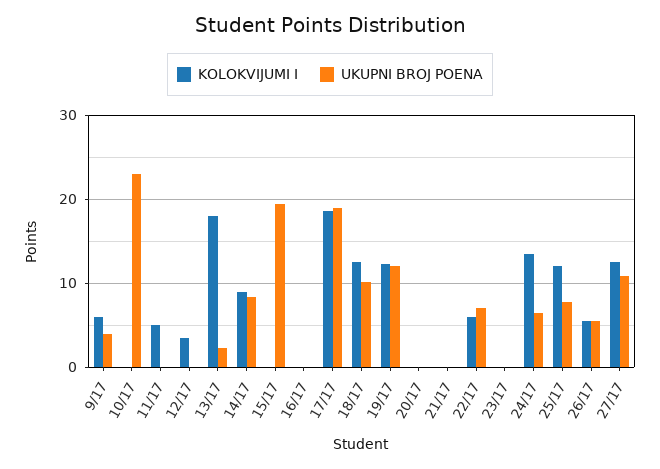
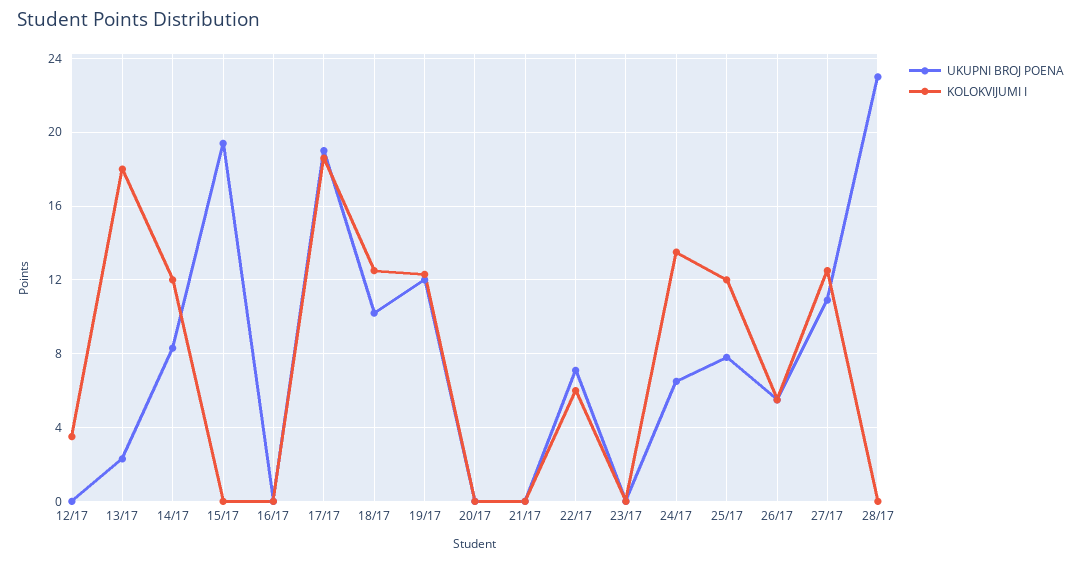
KOLOKVIJUMI I, 9/17: 6 -> none
UKUPNI BROJ POENA, 9/17: 4 -> none
KOLOKVIJUMI I, 10/17: 0 -> none
UKUPNI BROJ POENA, 10/17: 23 -> none
KOLOKVIJUMI I, 11/17: 5 -> none
UKUPNI BROJ POENA, 11/17: 0 -> none
KOLOKVIJUMI I, 14/17: 9 -> 12
UKUPNI BROJ POENA, 28/17: none -> 23
KOLOKVIJUMI I, 28/17: none -> 0

